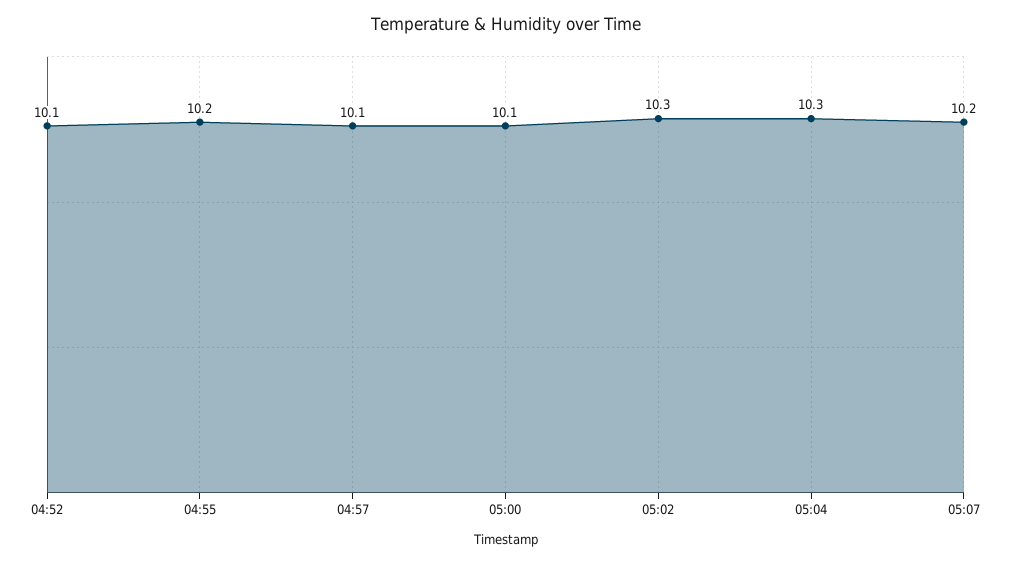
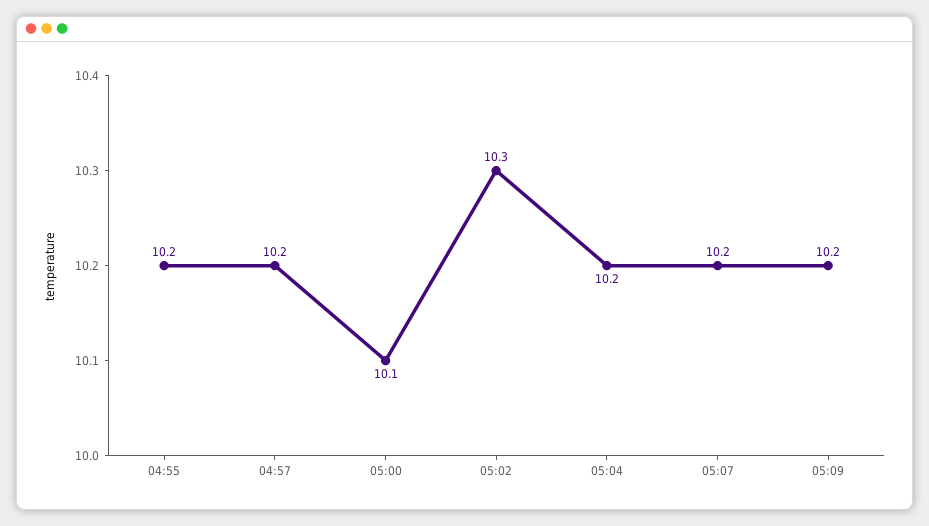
04:52: 10.1 -> none
04:57: 10.1 -> 10.2
05:04: 10.3 -> 10.2
05:09: none -> 10.2

